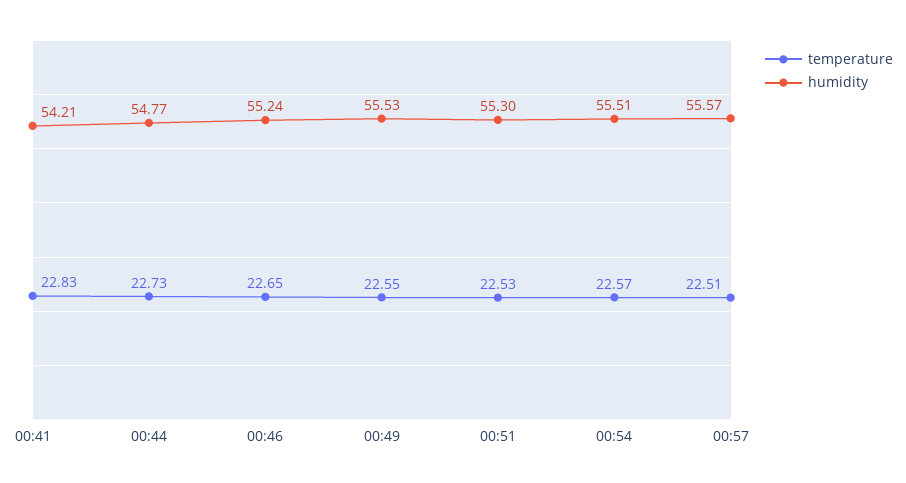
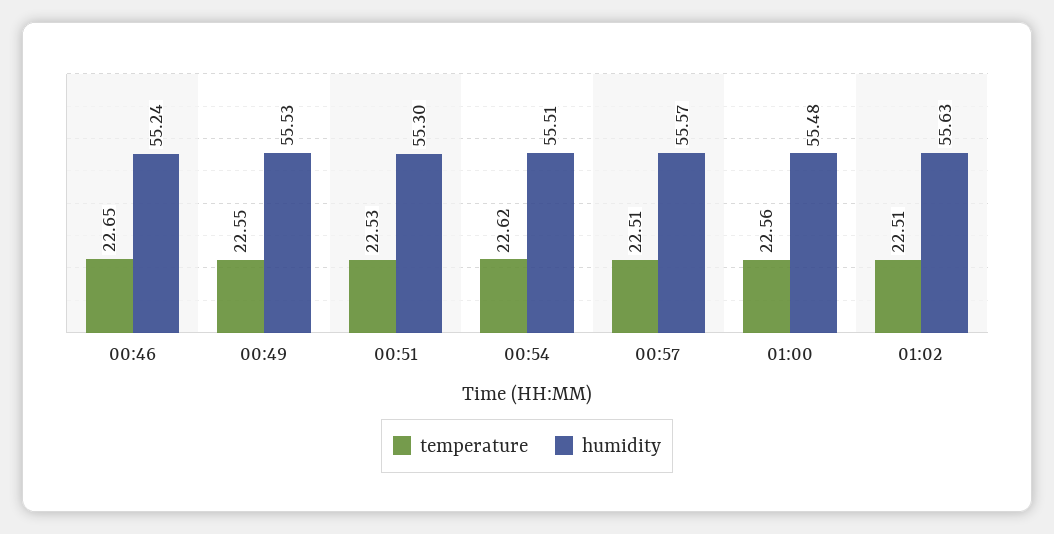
temperature, 00:41: 22.83 -> none
humidity, 00:41: 54.21 -> none
temperature, 00:44: 22.73 -> none
humidity, 00:44: 54.77 -> none
temperature, 00:54: 22.57 -> 22.62
temperature, 01:00: none -> 22.56
humidity, 01:00: none -> 55.48
temperature, 01:02: none -> 22.51
humidity, 01:02: none -> 55.63

